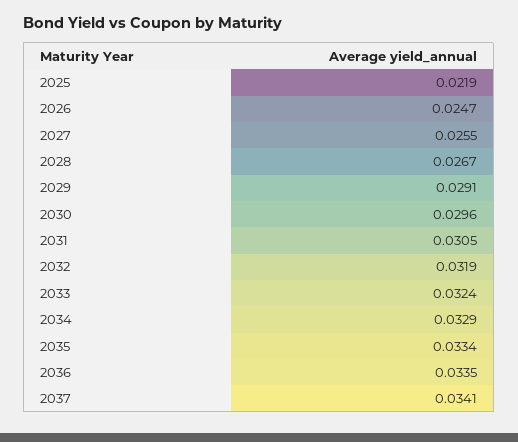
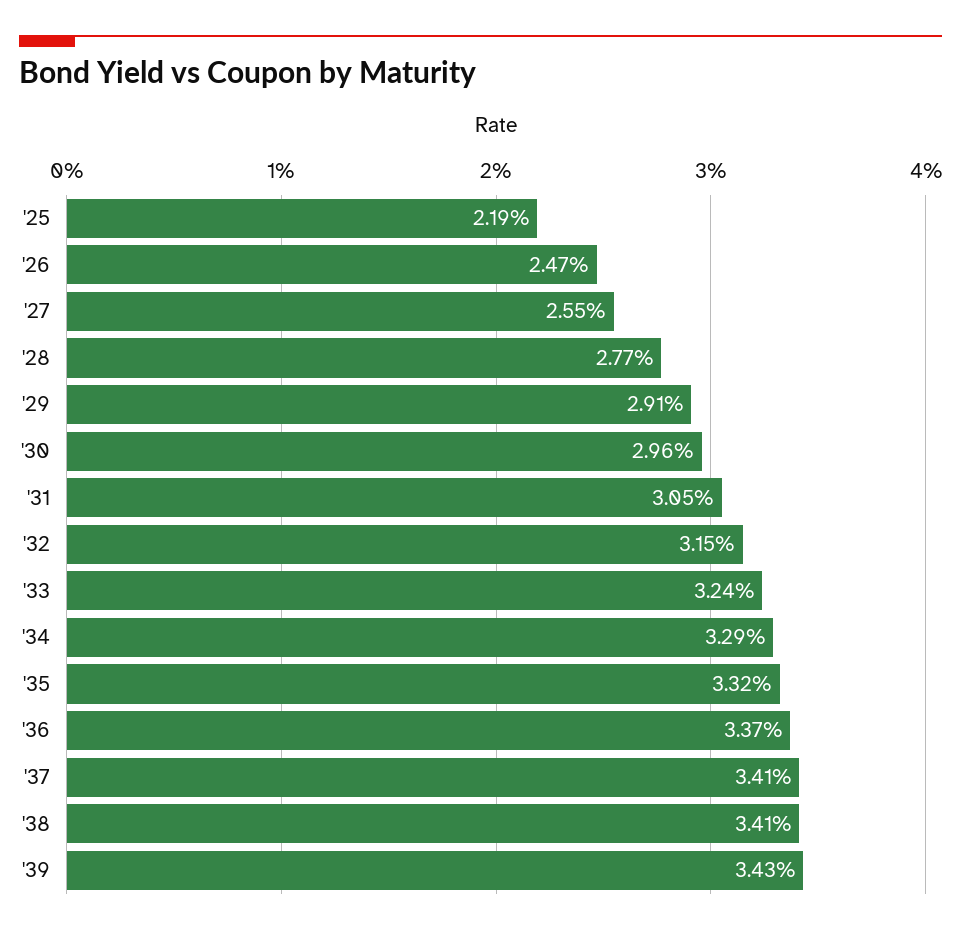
2028: 0.0267 -> 0.0277
2032: 0.0319 -> 0.0315
2035: 0.0334 -> 0.0332
2036: 0.0335 -> 0.0337
'38: none -> 0.0341
'39: none -> 0.0343

